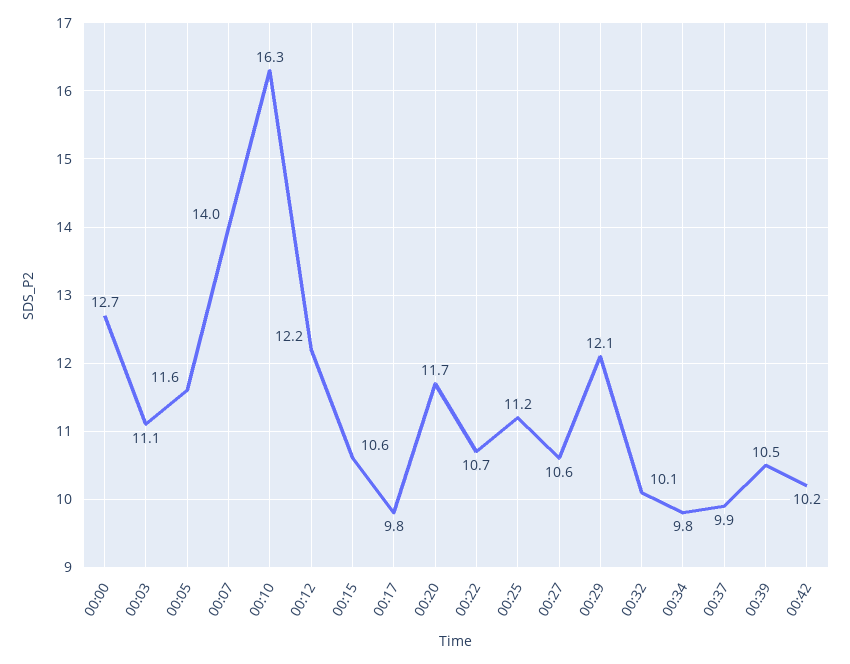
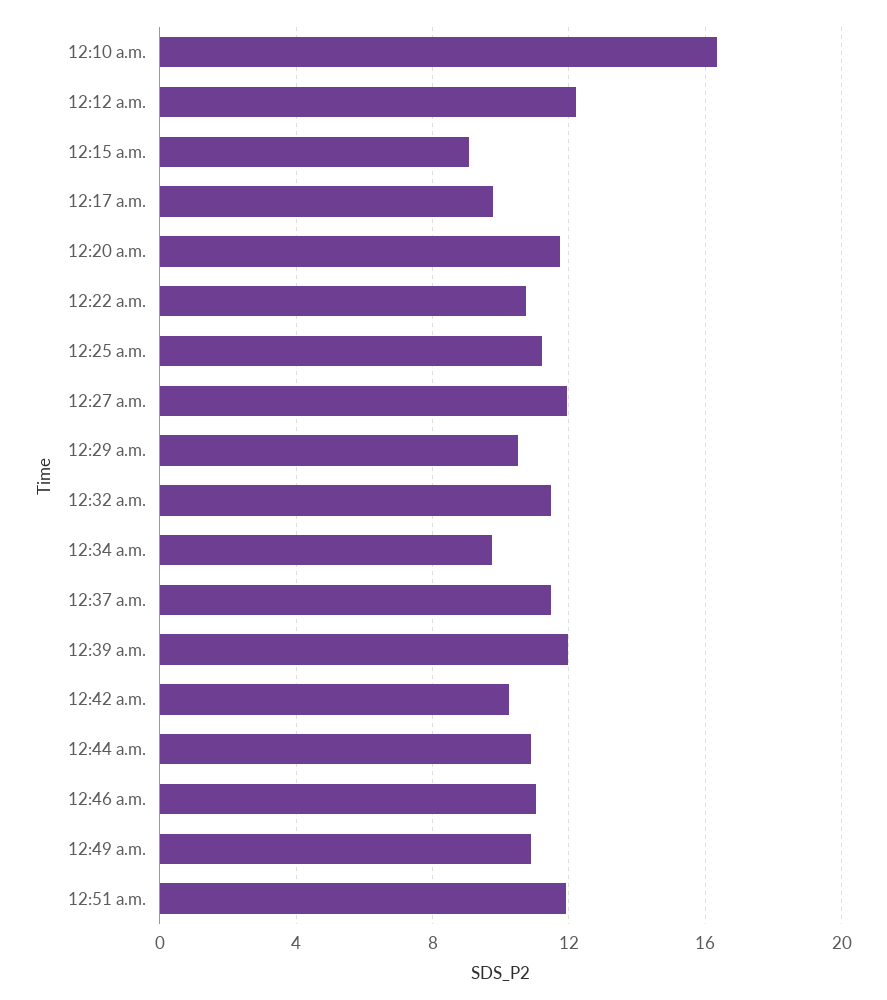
00:00: 12.7 -> none
00:03: 11.1 -> none
00:05: 11.6 -> none
00:07: 14 -> none
00:15: 10.6 -> 9
00:27: 10.6 -> 12
00:29: 12.1 -> 10.5
00:32: 10.1 -> 11.5
00:37: 9.9 -> 11.5
00:39: 10.5 -> 12
12:44 a.m.: none -> 11
12:46 a.m.: none -> 11
12:49 a.m.: none -> 11
12:51 a.m.: none -> 12

